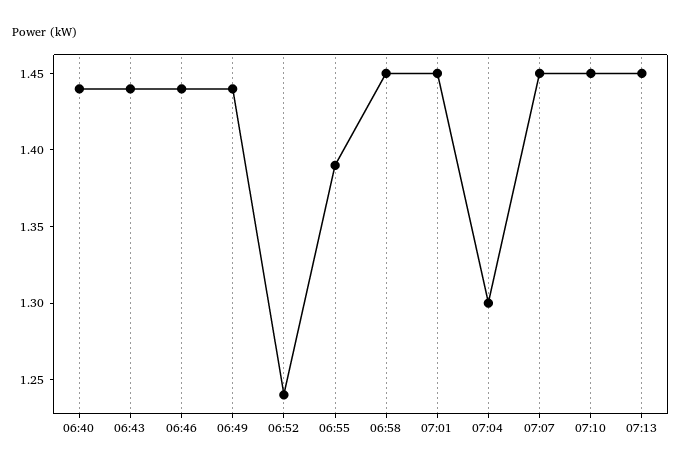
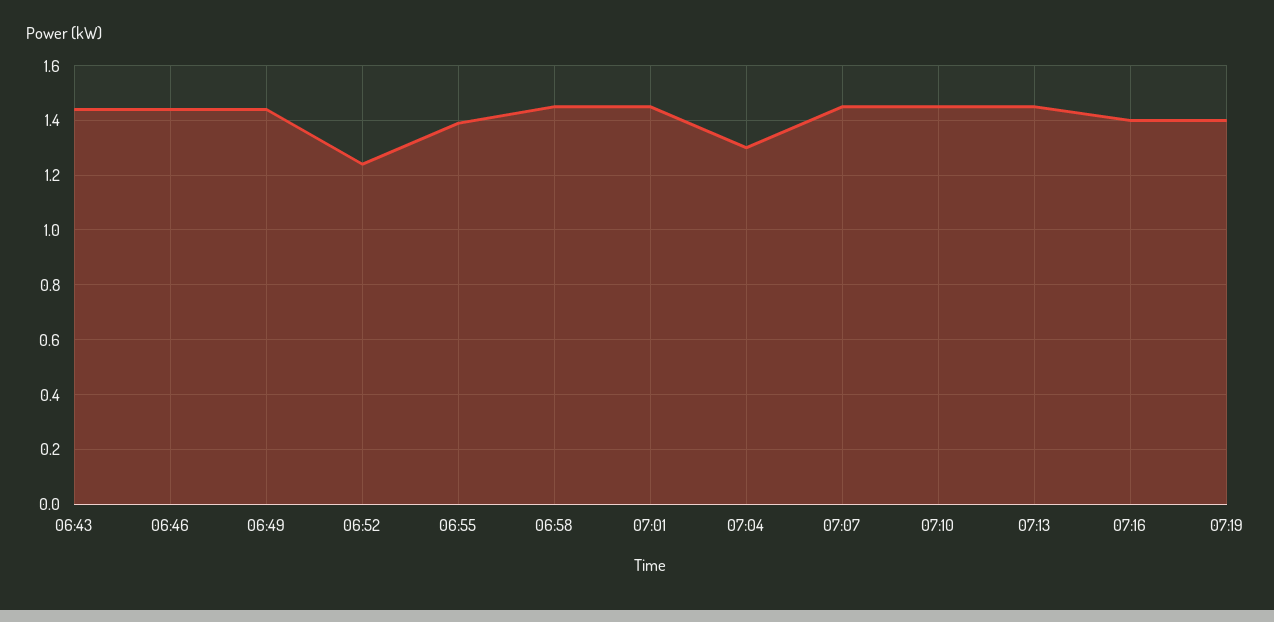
06:40: 1.44 -> none
07:16: none -> 1.4
07:19: none -> 1.4

